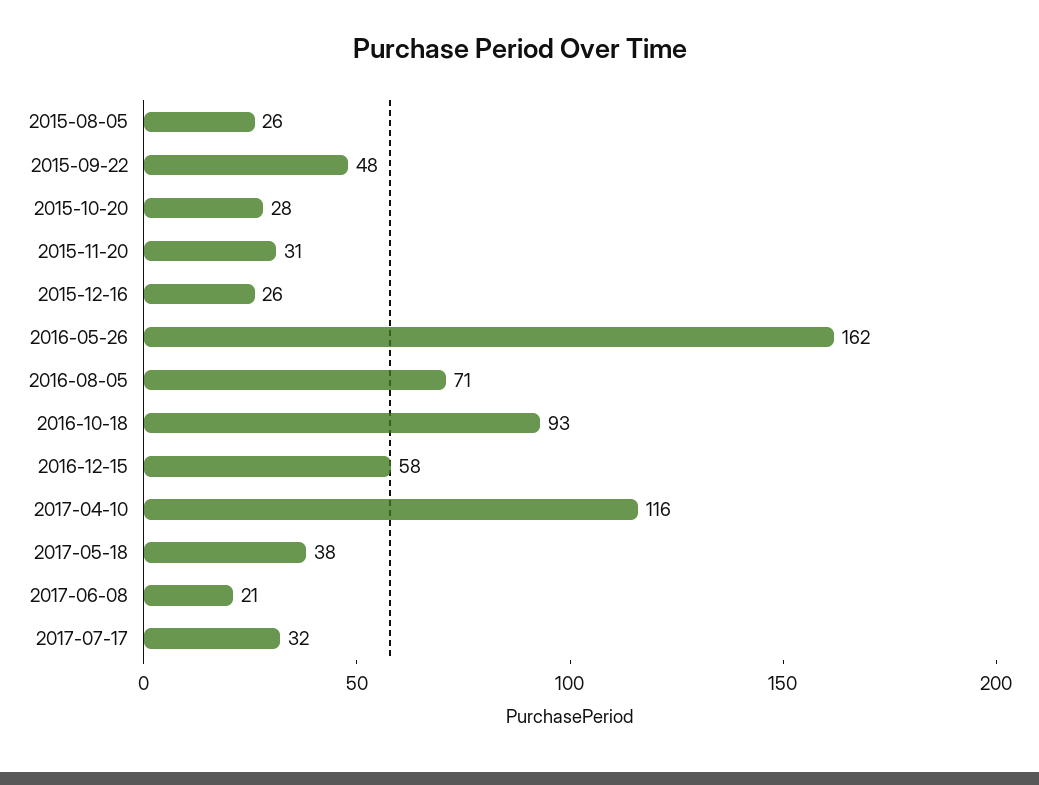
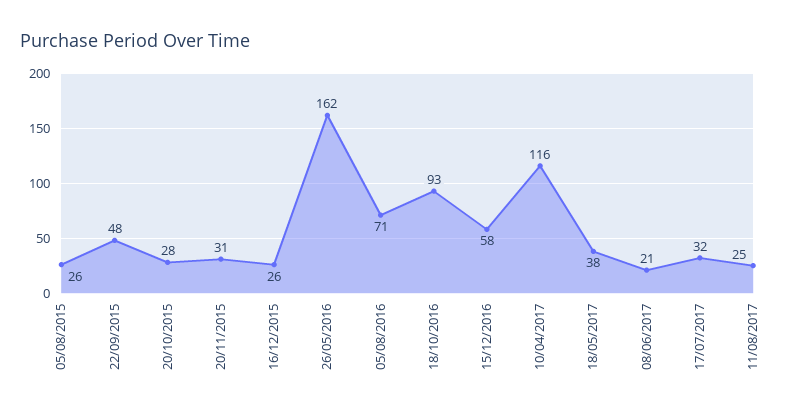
11/08/2017: none -> 25

